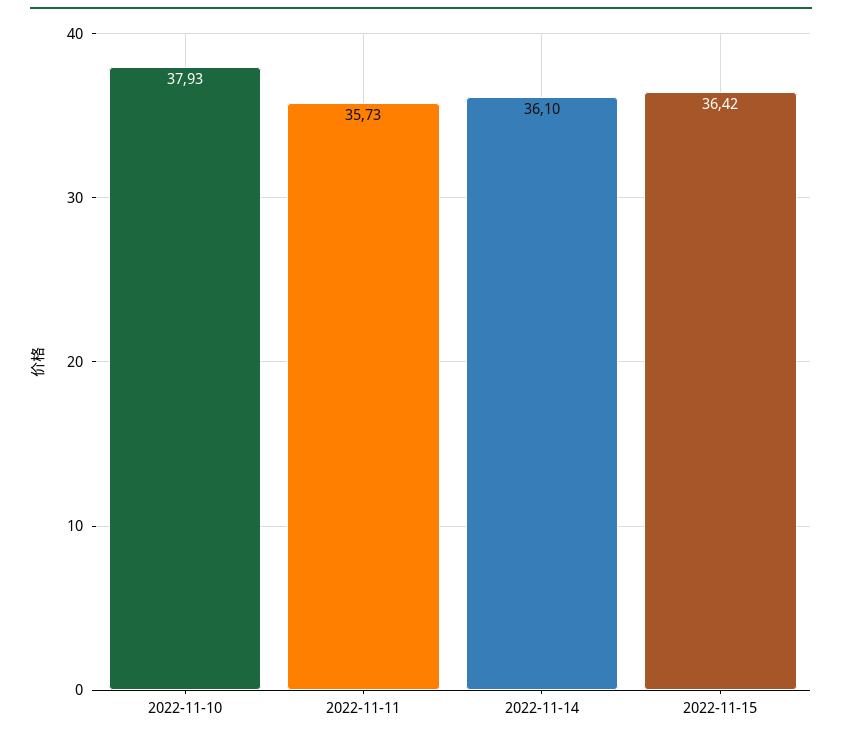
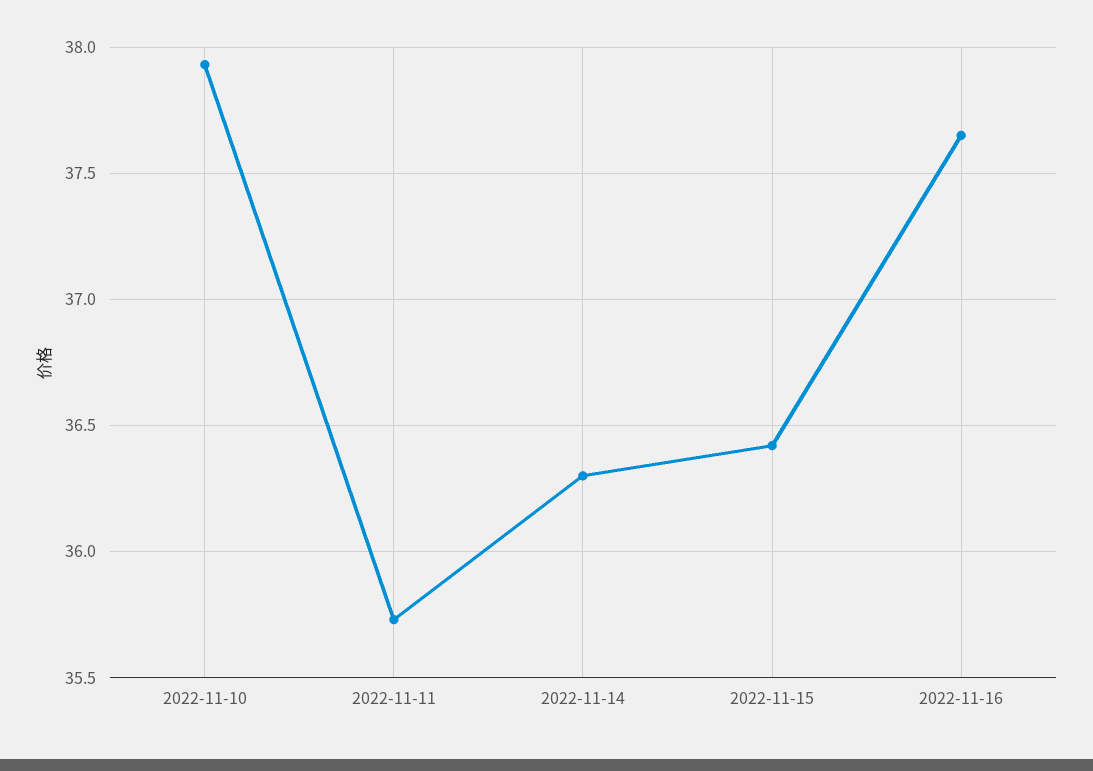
2022-11-14: 36.1 -> 36.3
2022-11-16: none -> 37.65

